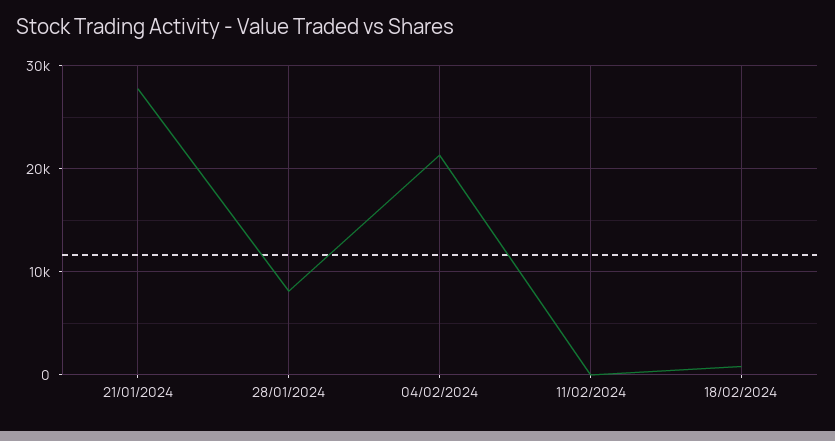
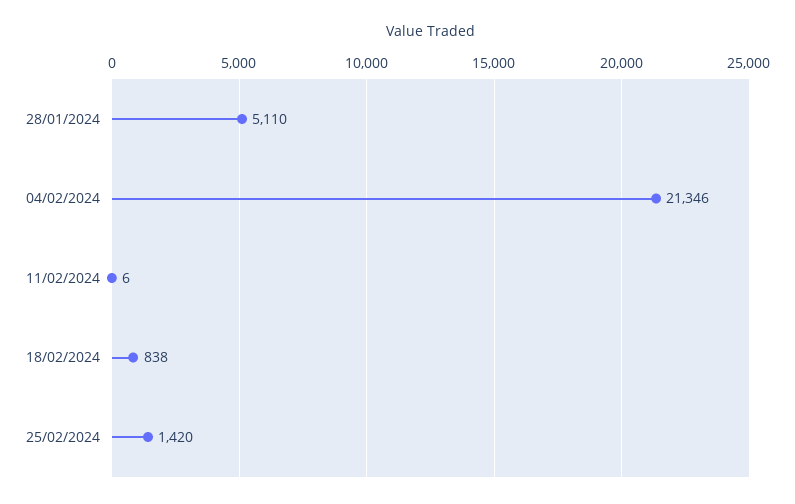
21/01/2024: 28000 -> none
28/01/2024: 8000 -> 5110
25/02/2024: none -> 1420

